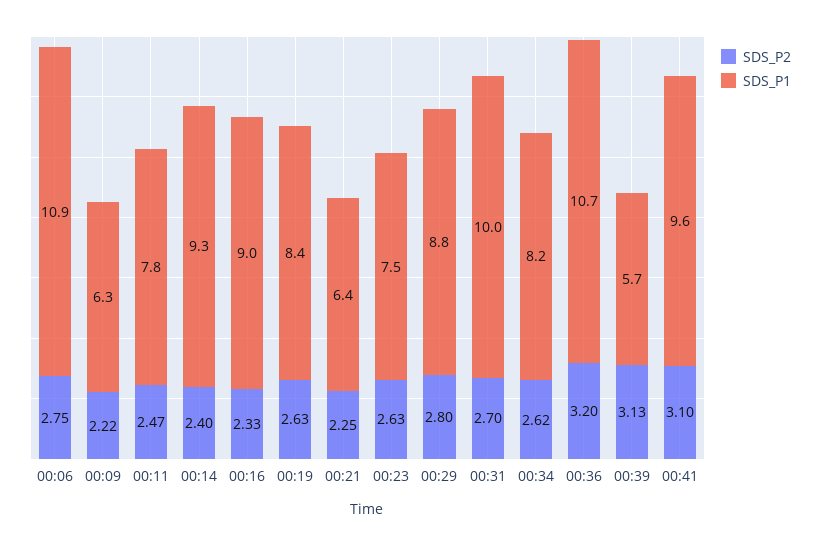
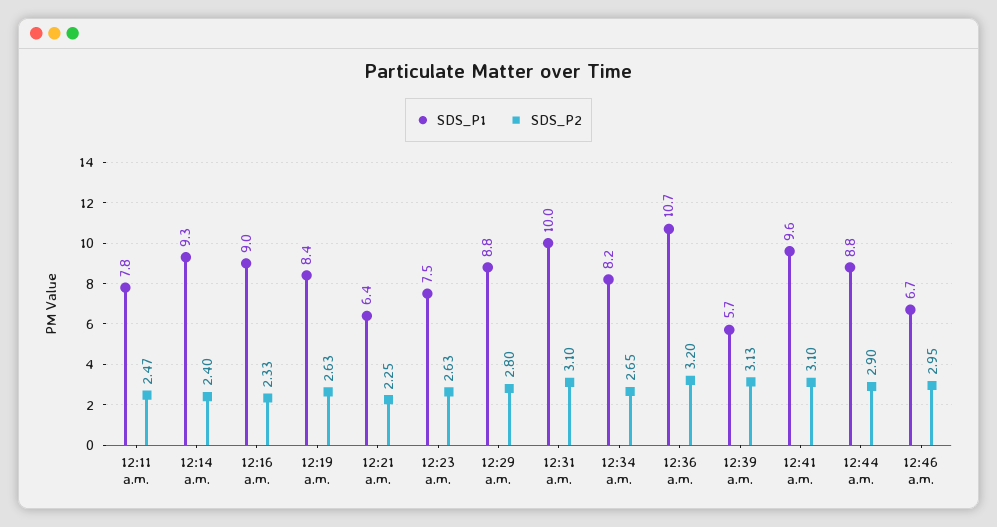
SDS_P2, 00:06: 2.75 -> none
SDS_P1, 00:06: 10.9 -> none
SDS_P2, 00:09: 2.22 -> none
SDS_P1, 00:09: 6.3 -> none
SDS_P2, 00:31: 2.7 -> 3.1
SDS_P2, 00:34: 2.62 -> 2.65
SDS_P1, 12:44 a.m.: none -> 8.8
SDS_P2, 12:44 a.m.: none -> 2.9
SDS_P1, 12:46 a.m.: none -> 6.7
SDS_P2, 12:46 a.m.: none -> 2.95

